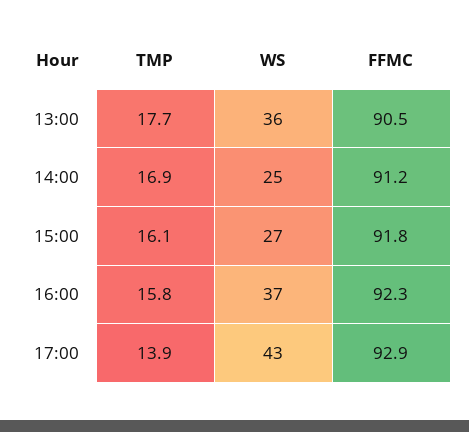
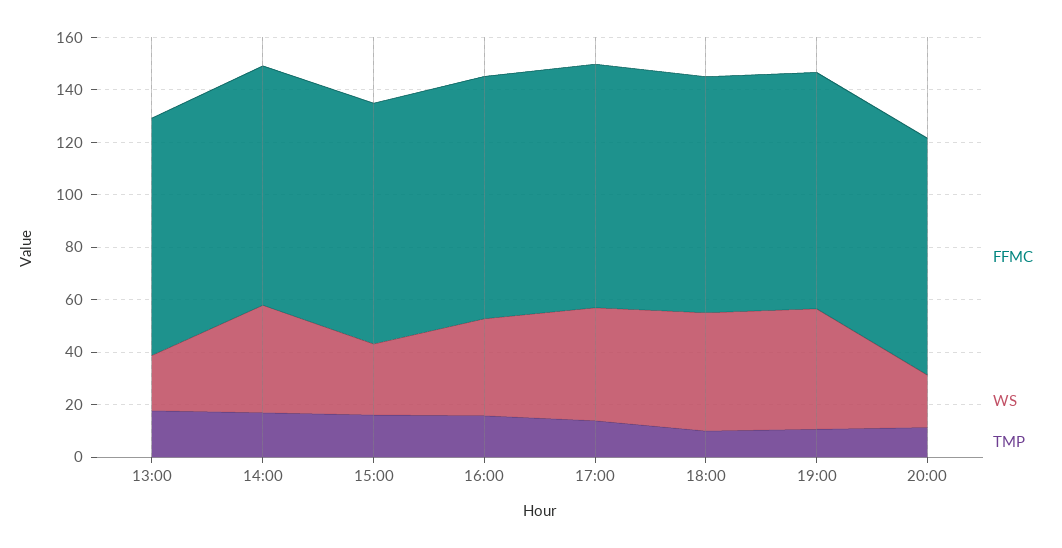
WS, 13:00: 36 -> 20
WS, 14:00: 25 -> 40
FFMC, 18:00: none -> 90
WS, 18:00: none -> 45
TMP, 18:00: none -> 10
FFMC, 19:00: none -> 90
WS, 19:00: none -> 45
TMP, 19:00: none -> 10
FFMC, 20:00: none -> 90
WS, 20:00: none -> 20
TMP, 20:00: none -> 10

